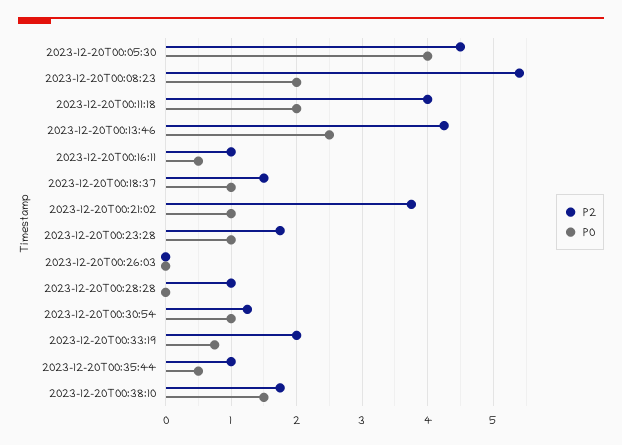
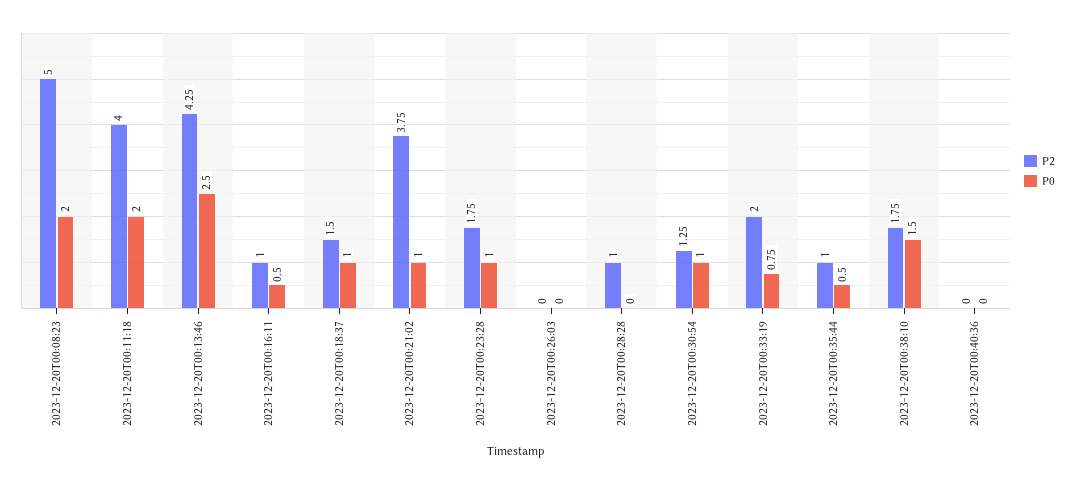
P2, 2023-12-20T00:05:30: 4.5 -> none
P0, 2023-12-20T00:05:30: 4 -> none
P2, 2023-12-20T00:08:23: 5.4 -> 5
P2, 2023-12-20T00:40:36: none -> 0
P0, 2023-12-20T00:40:36: none -> 0

